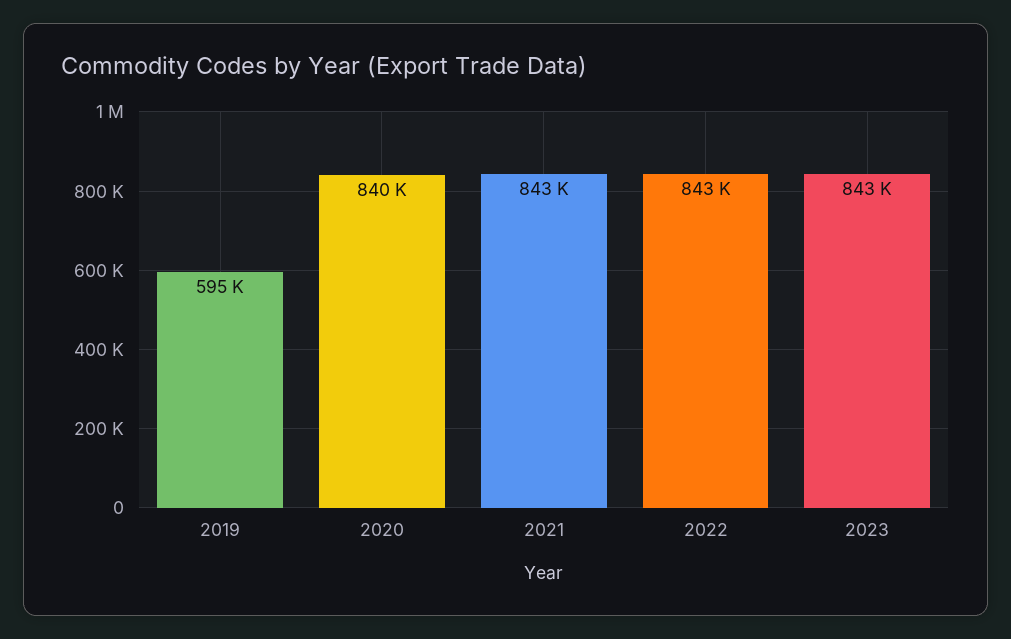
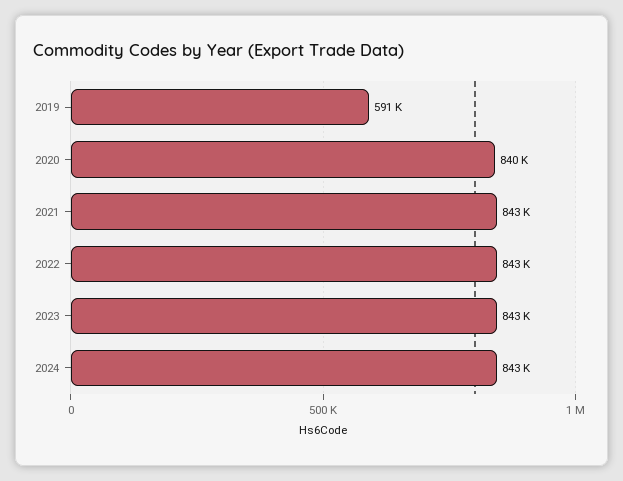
2019: 595000 -> 591000
2024: none -> 843000

